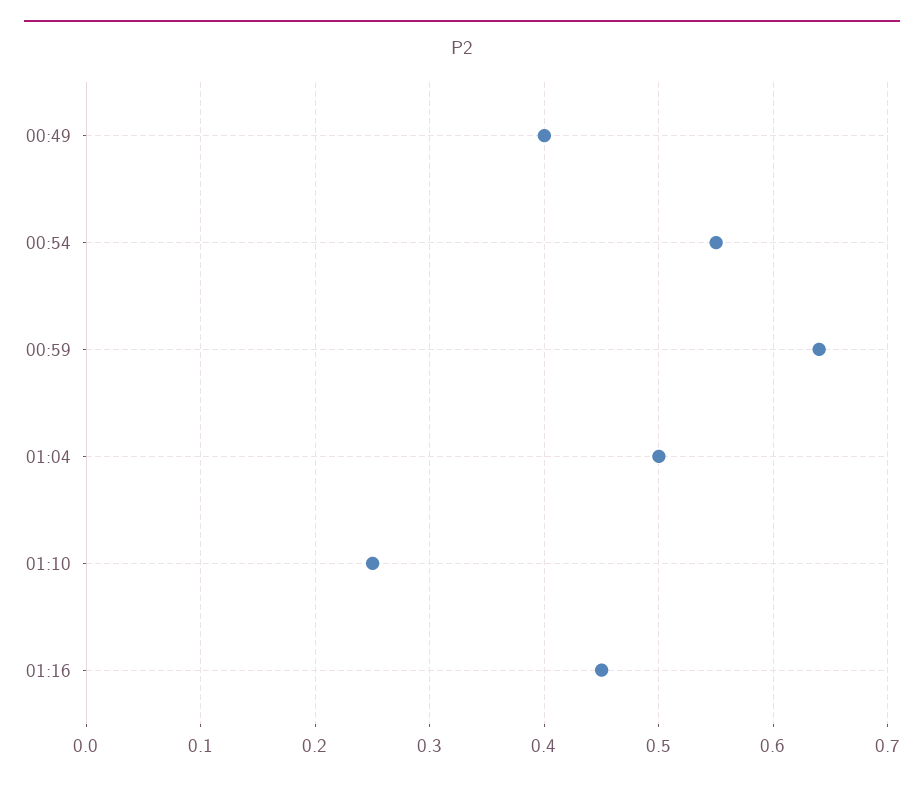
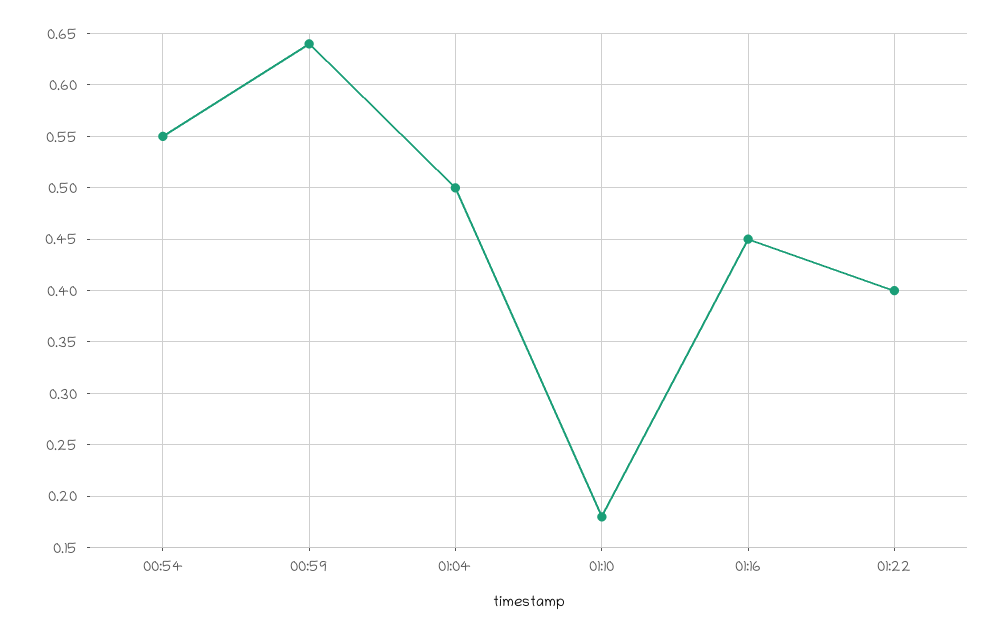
00:49: 0.4 -> none
01:10: 0.25 -> 0.18
01:22: none -> 0.4

